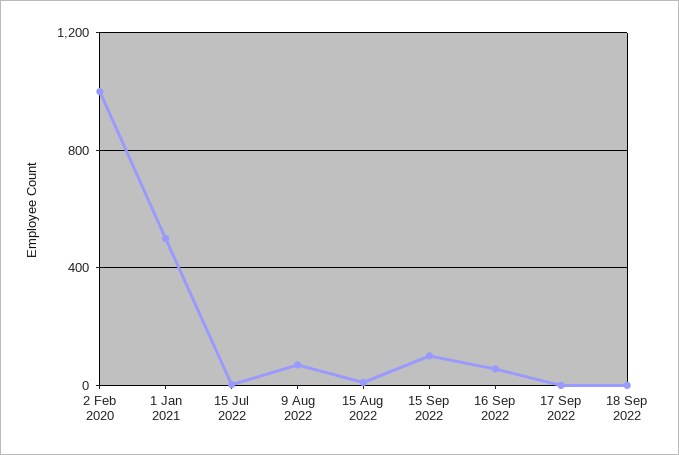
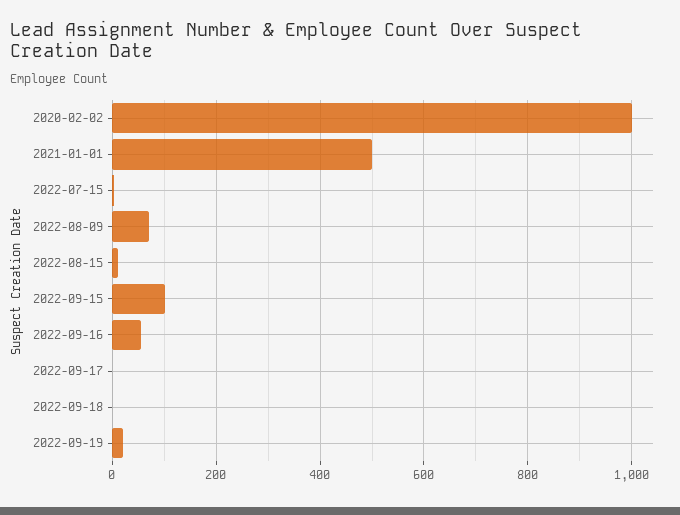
2022-09-19: none -> 20

